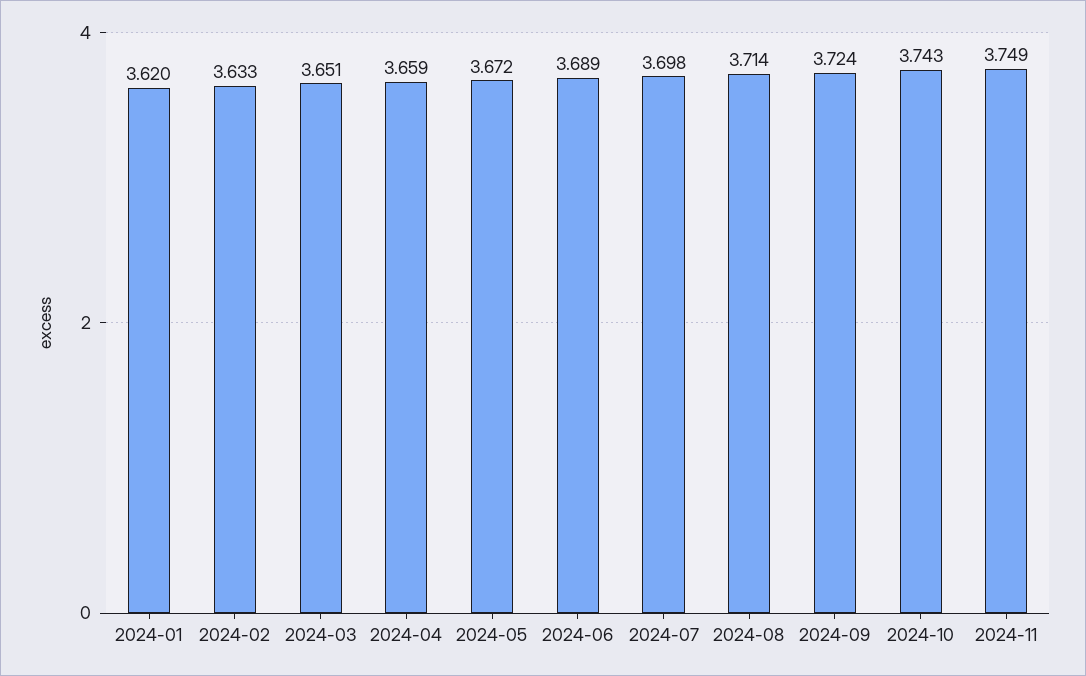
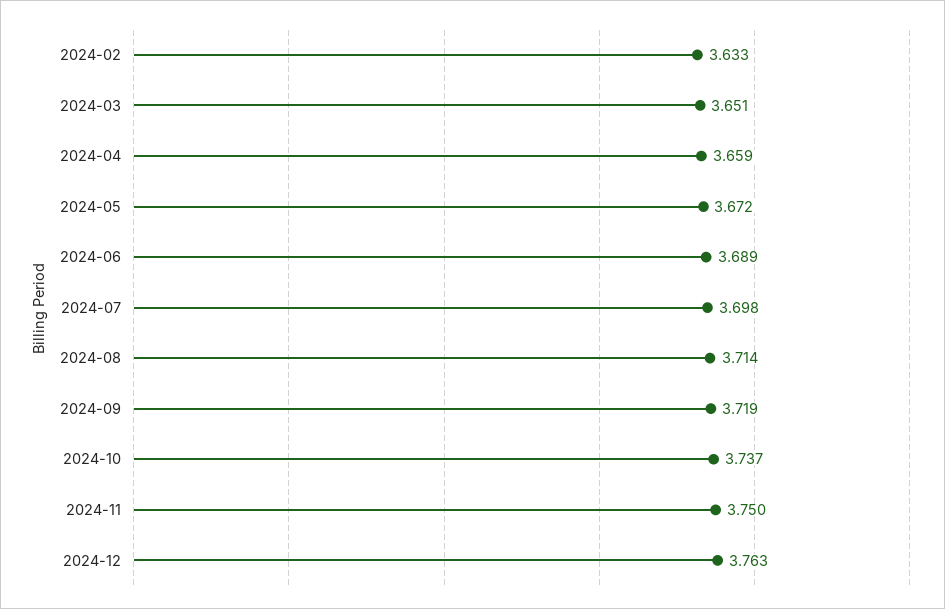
2024-01: 3.62 -> none
2024-09: 3.724 -> 3.719
2024-10: 3.743 -> 3.737
2024-11: 3.749 -> 3.75
2024-12: none -> 3.763

